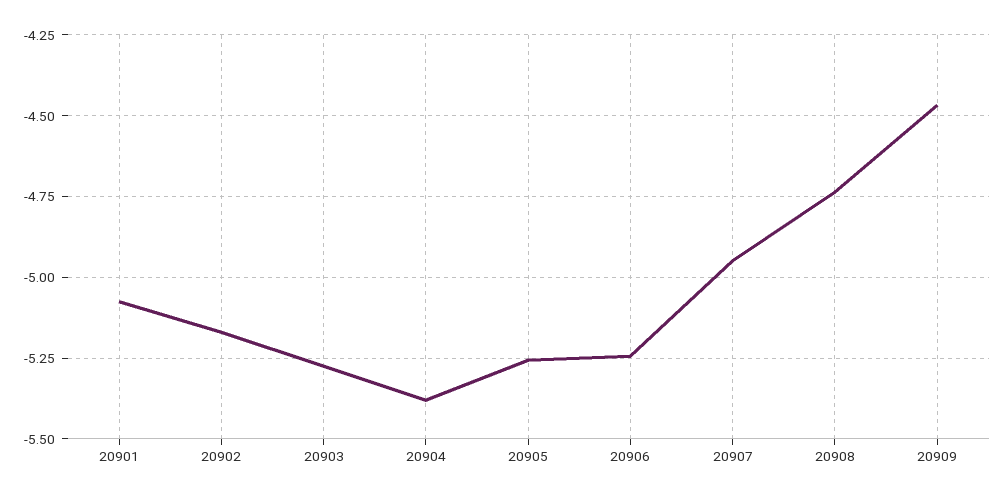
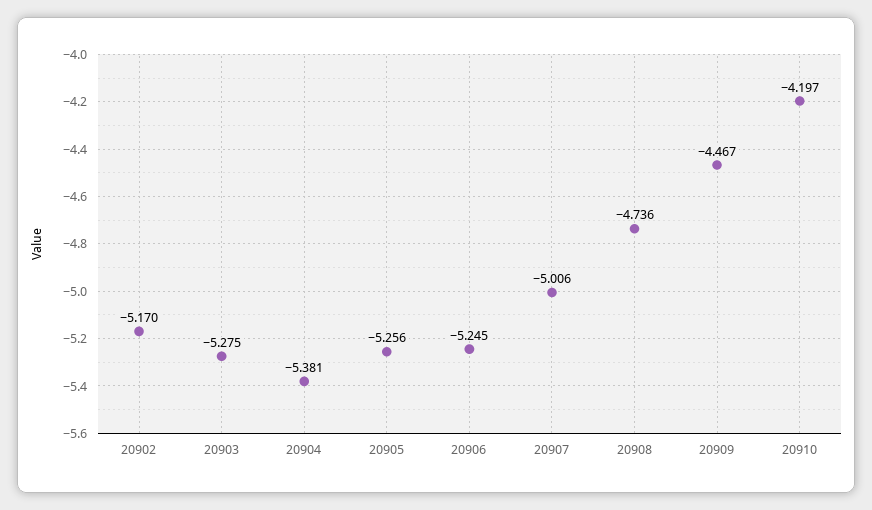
20901: -5.075 -> none
20907: -4.95 -> -5.006
20910: none -> -4.197

